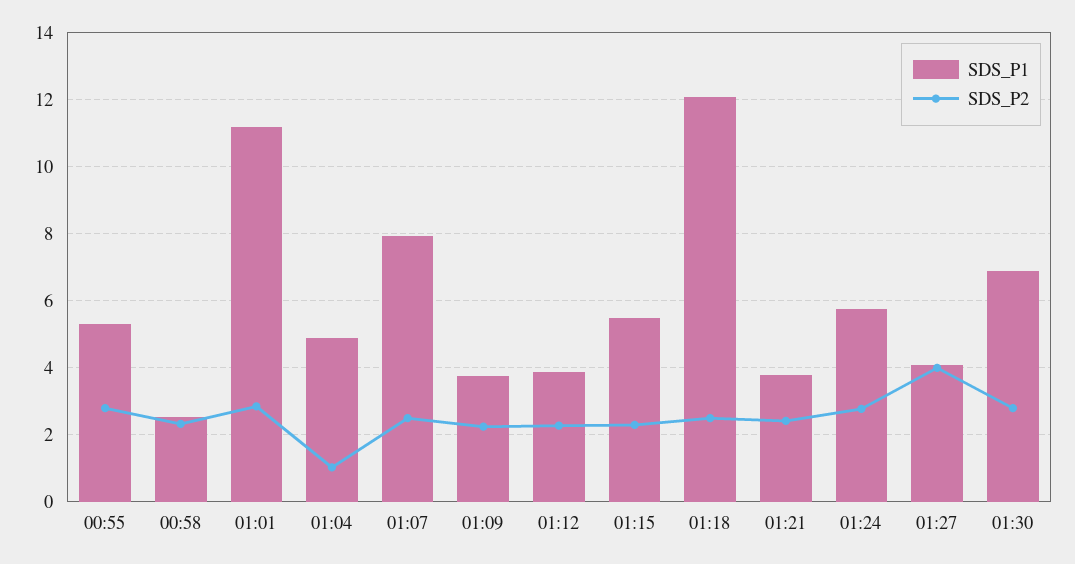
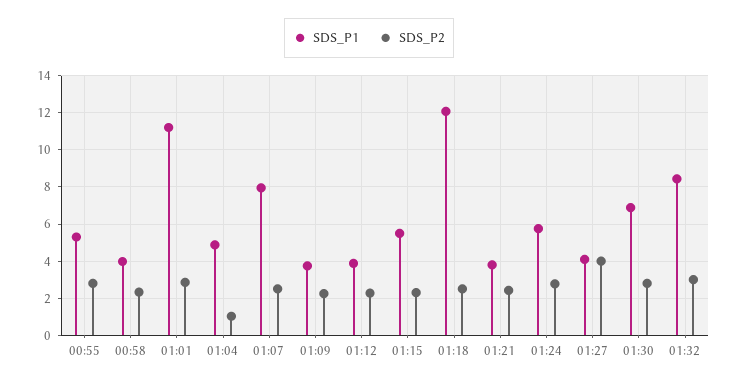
SDS_P1, 00:58: 2.6 -> 4
SDS_P1, 01:32: none -> 8.5
SDS_P2, 01:32: none -> 3

